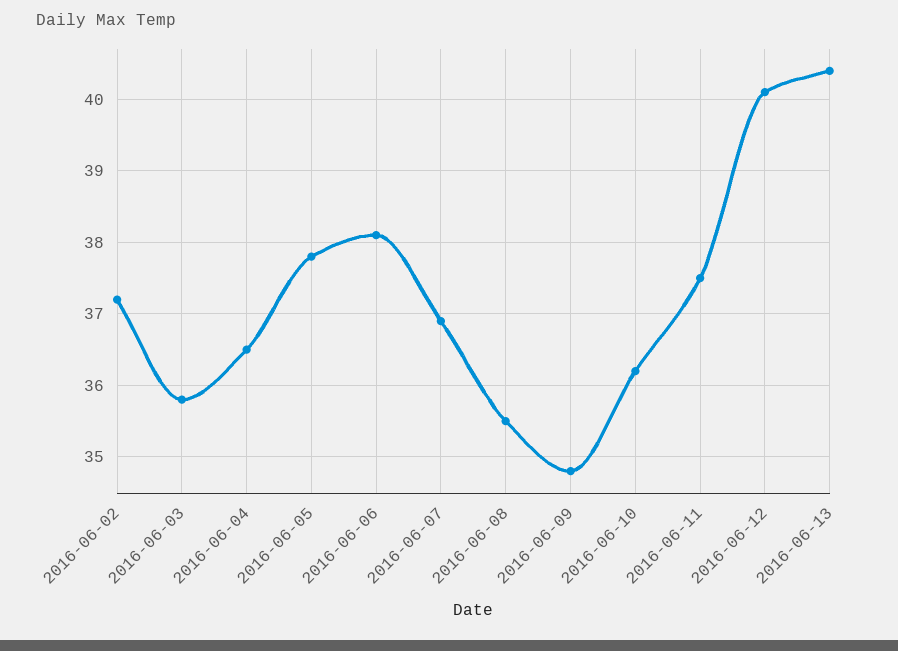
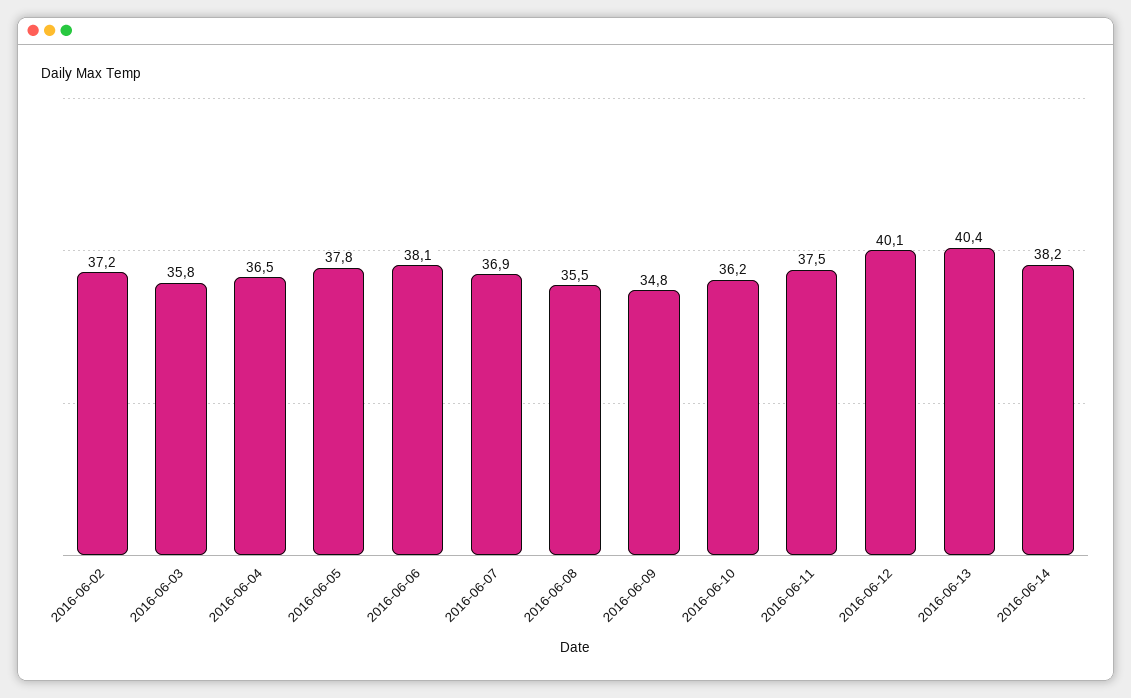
2016-06-14: none -> 38.2

